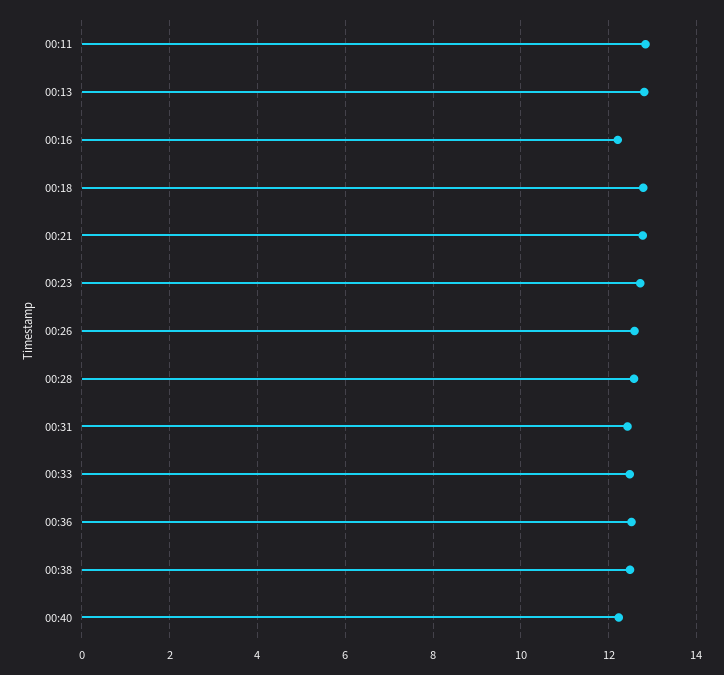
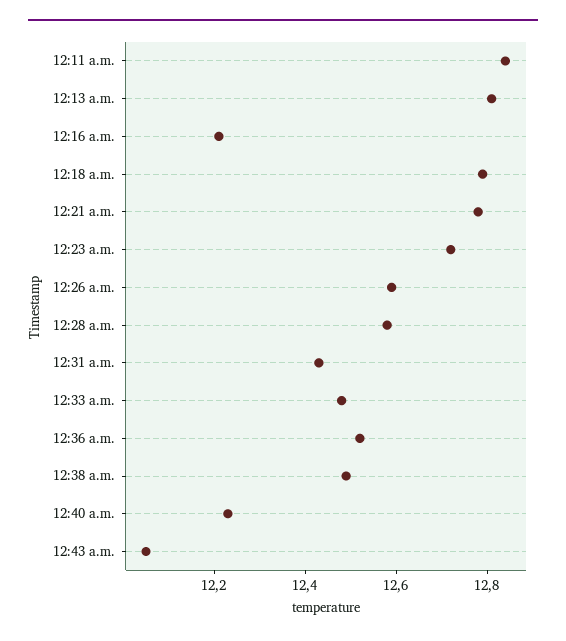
12:43 a.m.: none -> 12.05

